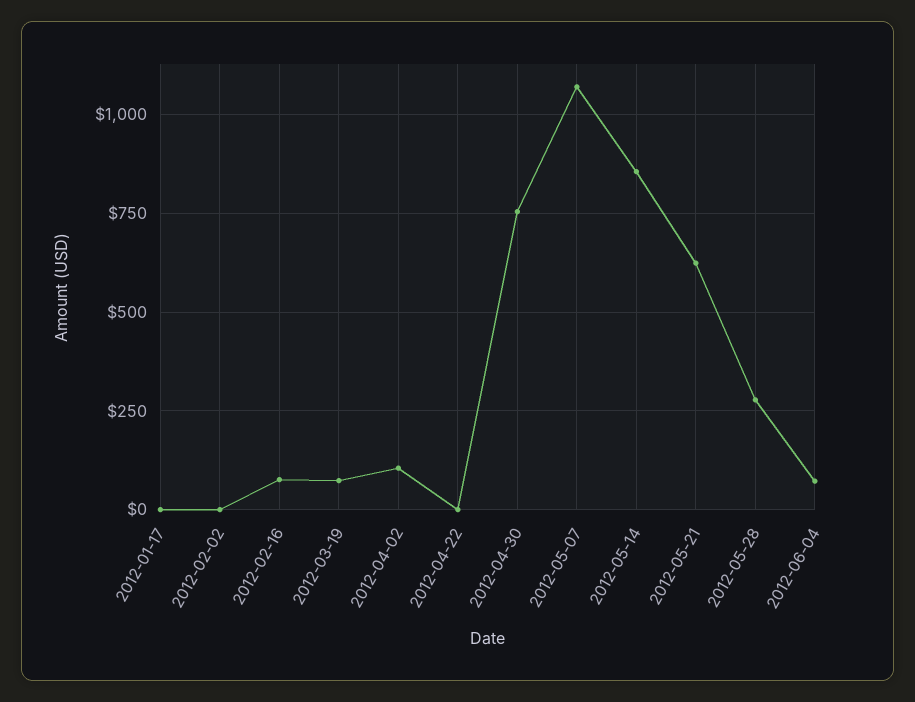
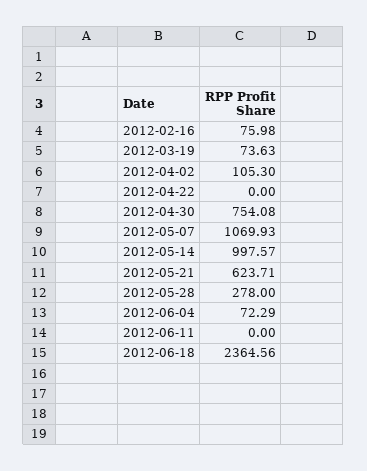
2012-01-17: 0 -> none
2012-02-02: 0 -> none
2012-05-14: 850 -> 997.57
2012-06-11: none -> 0
2012-06-18: none -> 2364.56

